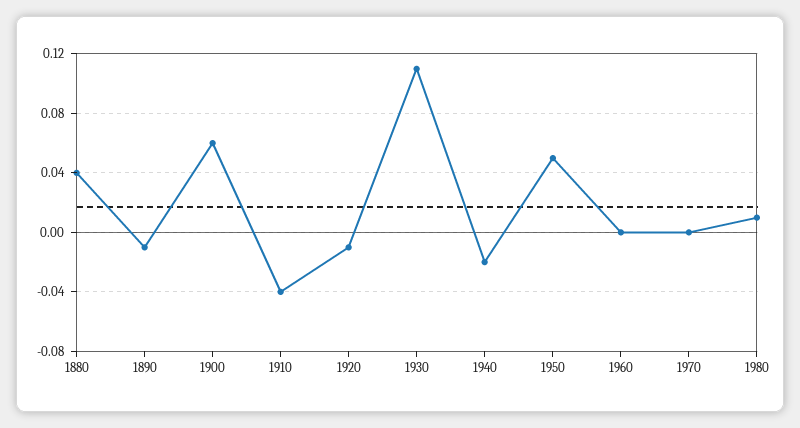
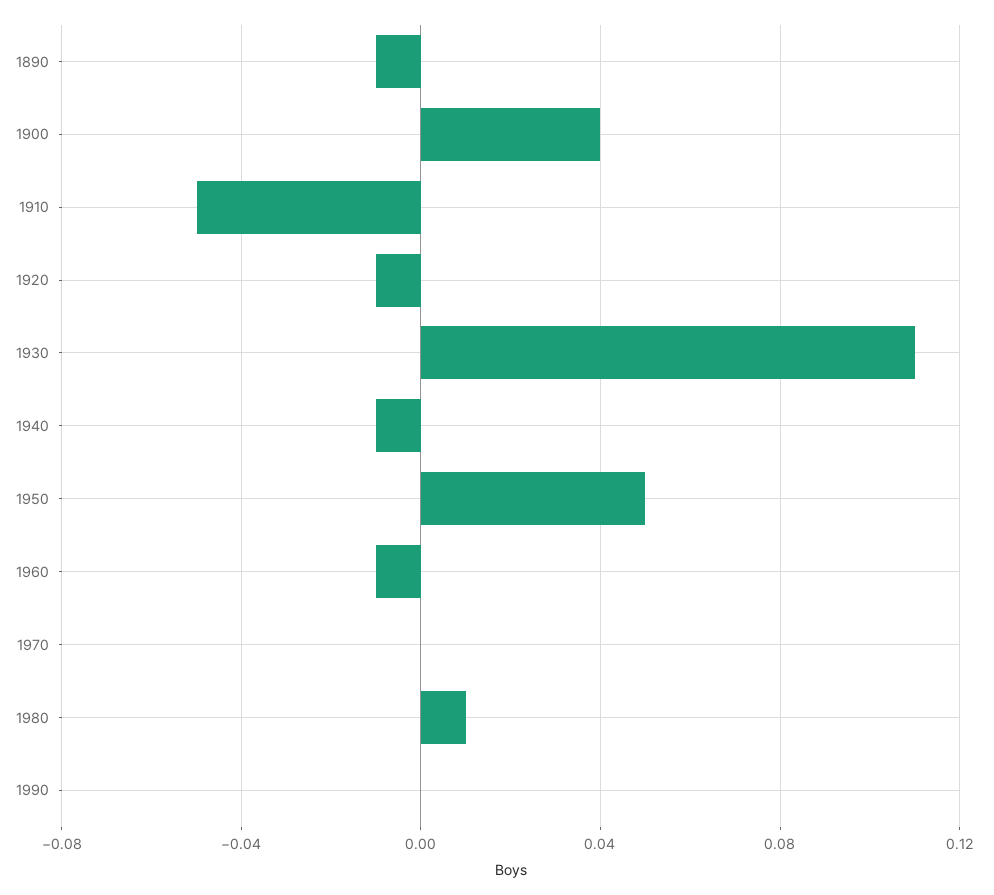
1880: 0.04 -> none
1900: 0.06 -> 0.04
1910: -0.04 -> -0.05
1940: -0.02 -> -0.01
1960: 0 -> -0.01
1990: none -> 0

